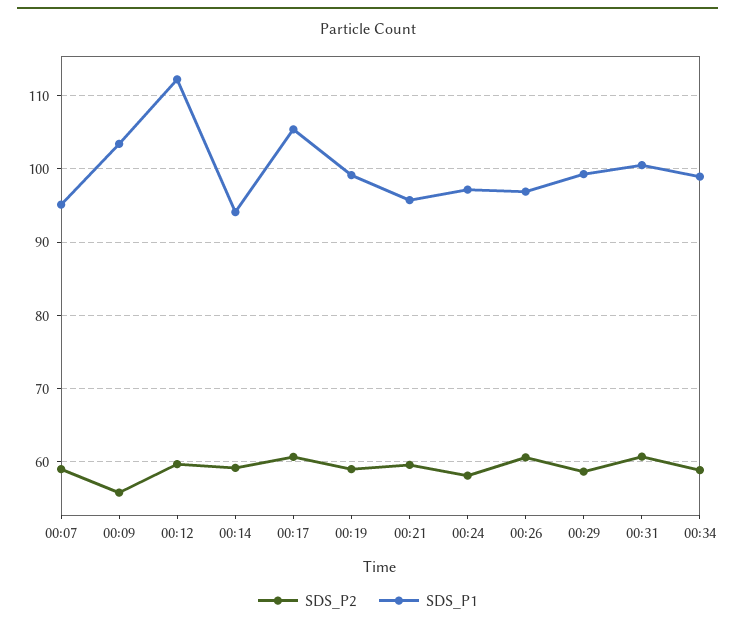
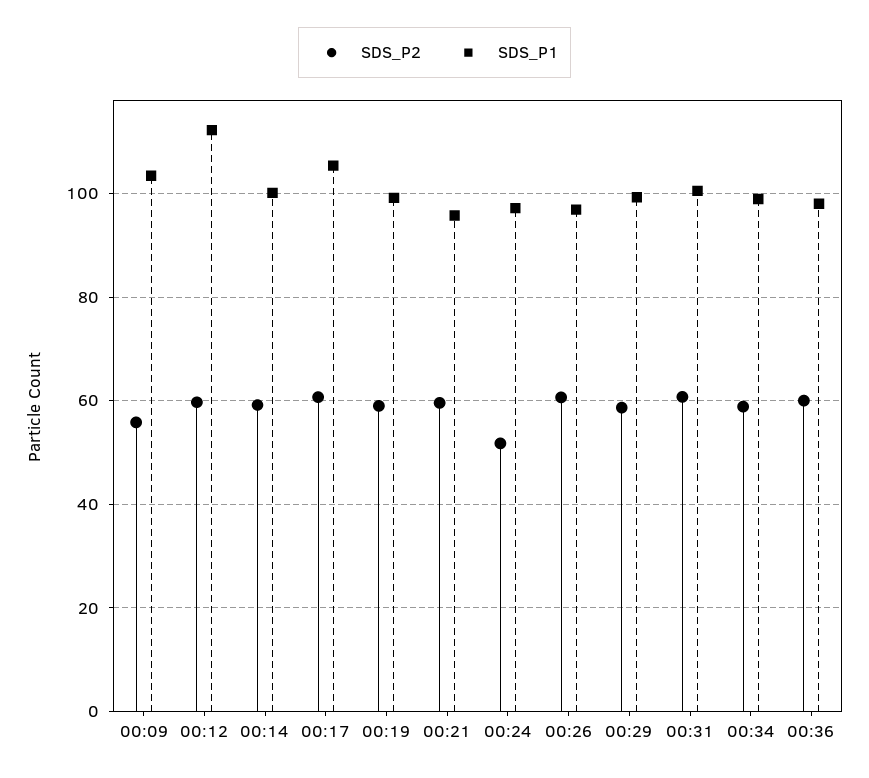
SDS_P2, 00:07: 59 -> none
SDS_P1, 00:07: 95 -> none
SDS_P1, 00:14: 94 -> 100
SDS_P2, 00:24: 58 -> 52
SDS_P2, 00:36: none -> 60
SDS_P1, 00:36: none -> 98

